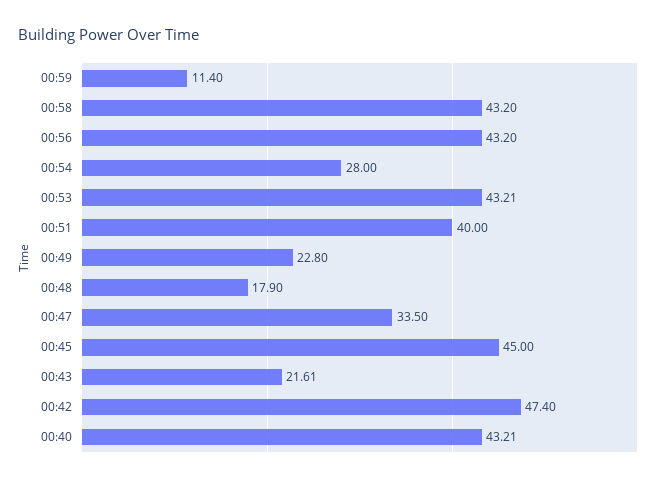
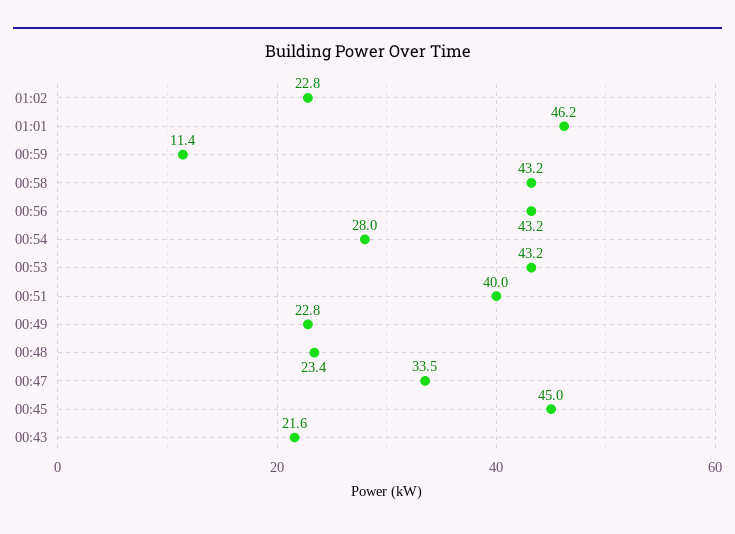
00:48: 17.9 -> 23.4
00:42: 47.4 -> none
00:40: 43.21 -> none
01:02: none -> 22.8
01:01: none -> 46.2

